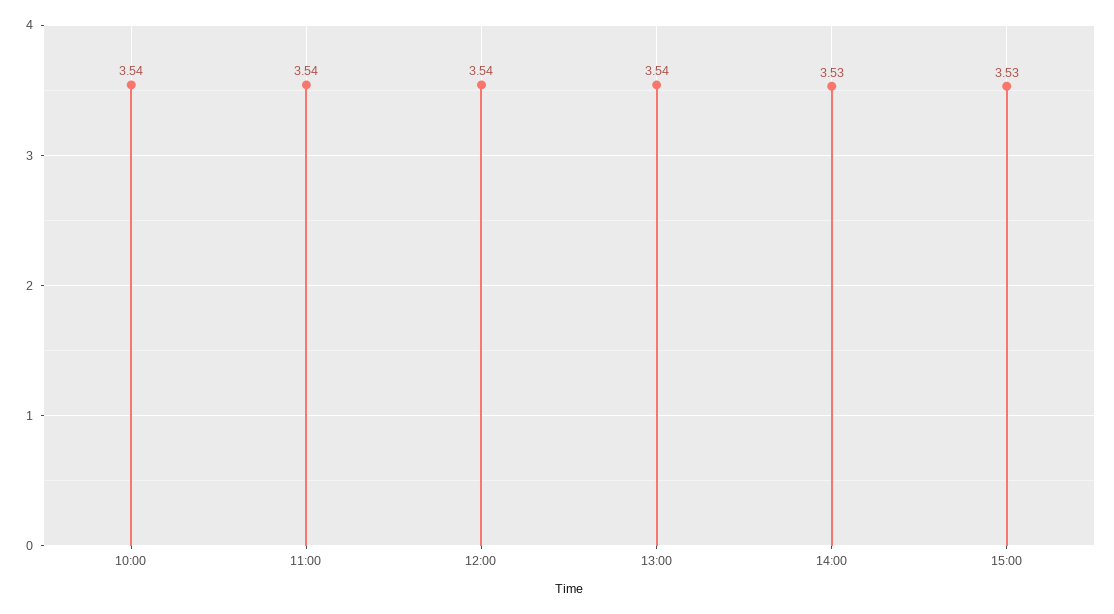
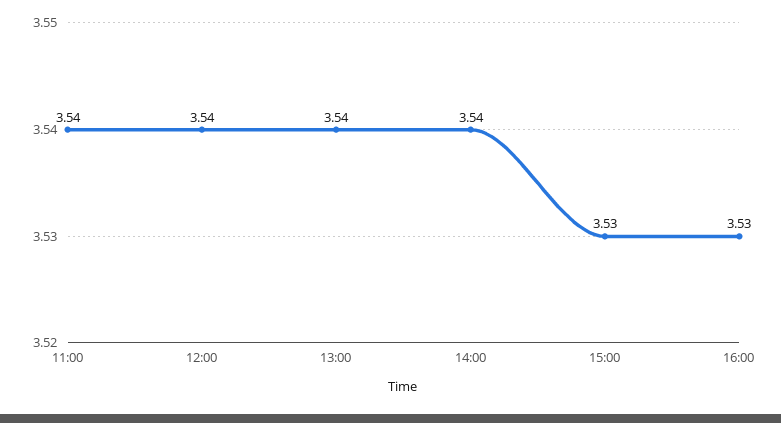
10:00: 3.54 -> none
14:00: 3.53 -> 3.54
16:00: none -> 3.53

